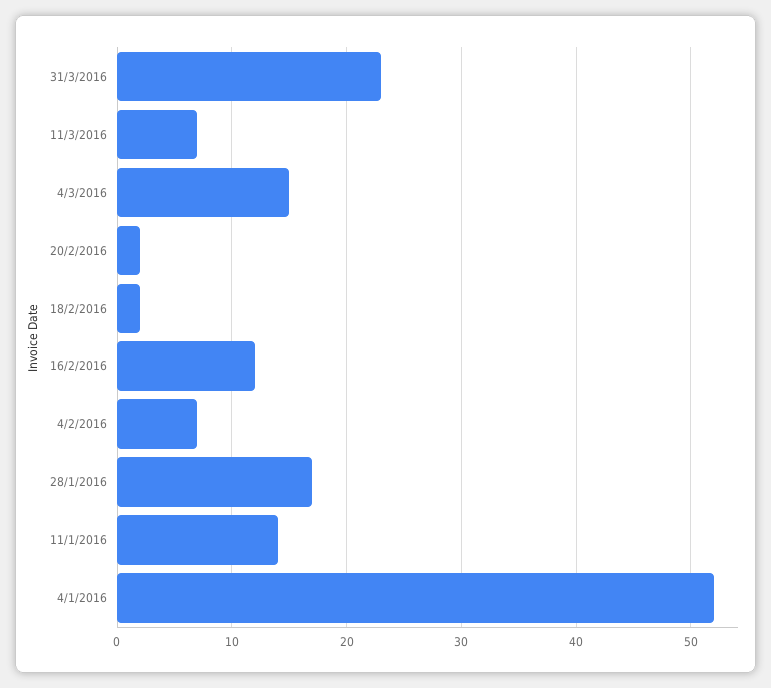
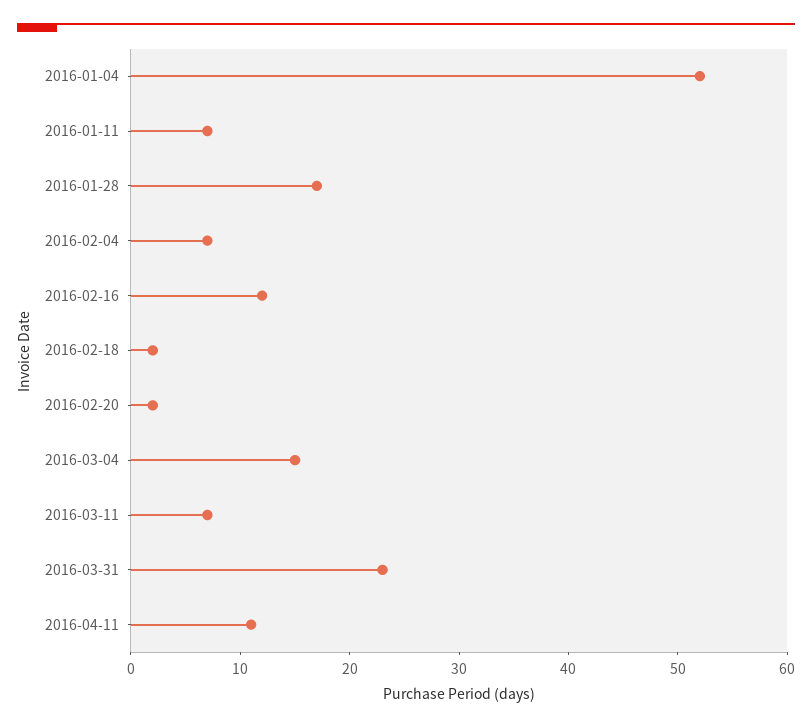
11/1/2016: 14 -> 7
2016-04-11: none -> 11

